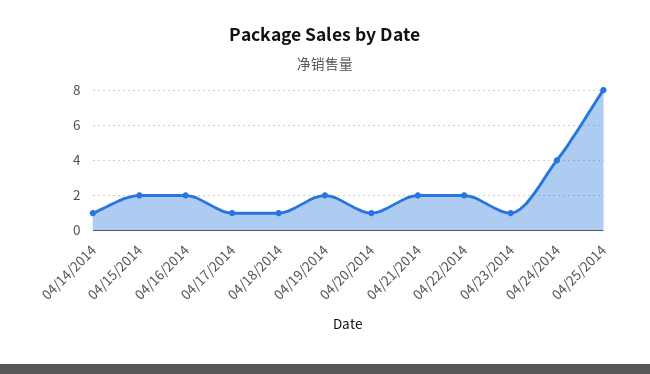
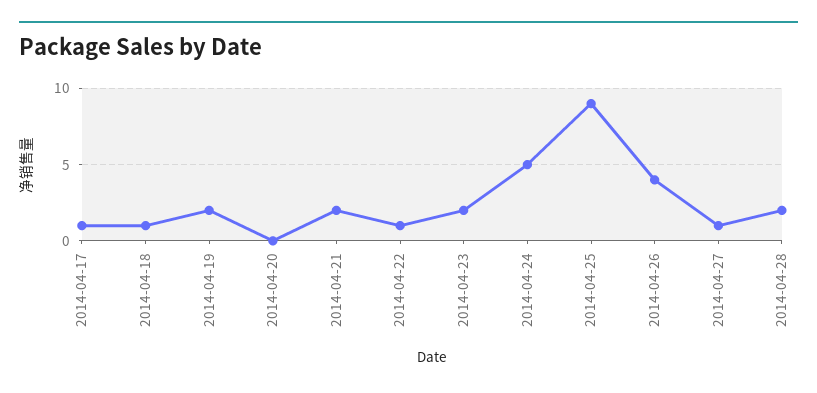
04/14/2014: 1 -> none
04/15/2014: 2 -> none
04/16/2014: 2 -> none
04/20/2014: 1 -> 0
04/22/2014: 2 -> 1
04/23/2014: 1 -> 2
04/24/2014: 4 -> 5
04/25/2014: 8 -> 9
2014-04-26: none -> 4
2014-04-27: none -> 1
2014-04-28: none -> 2

